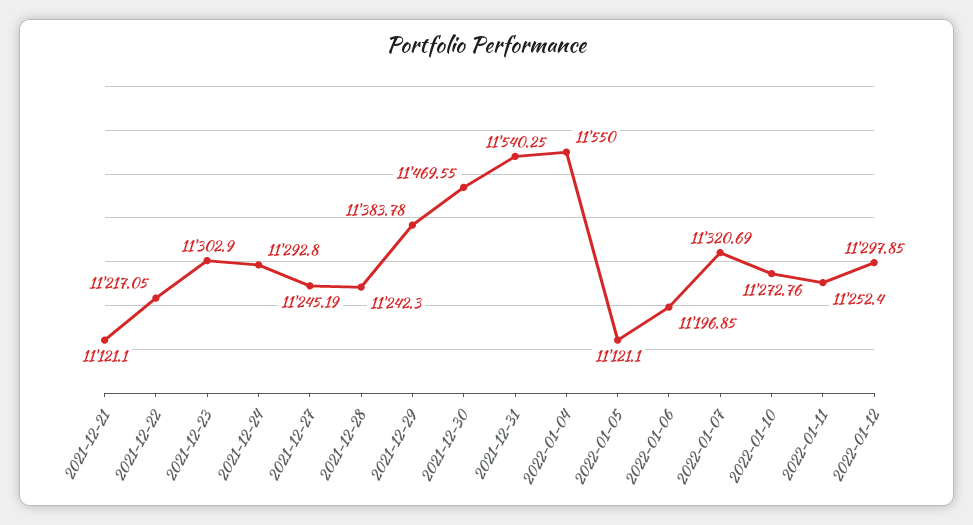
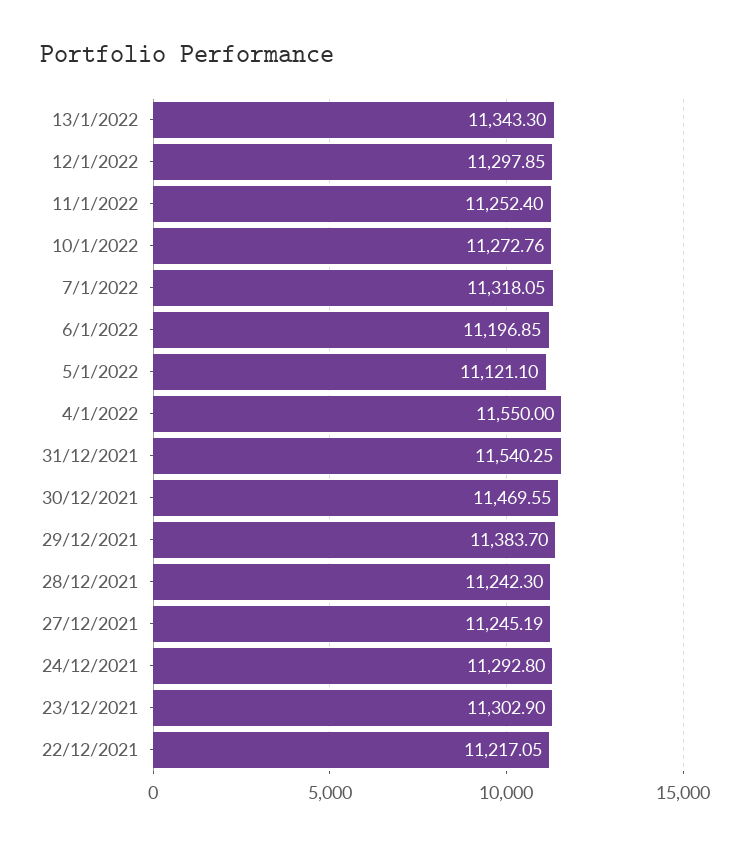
2021-12-21: 11121.1 -> none
2021-12-29: 11383.78 -> 11383.7
2022-01-07: 11320.69 -> 11318.05
13/1/2022: none -> 11343.3

